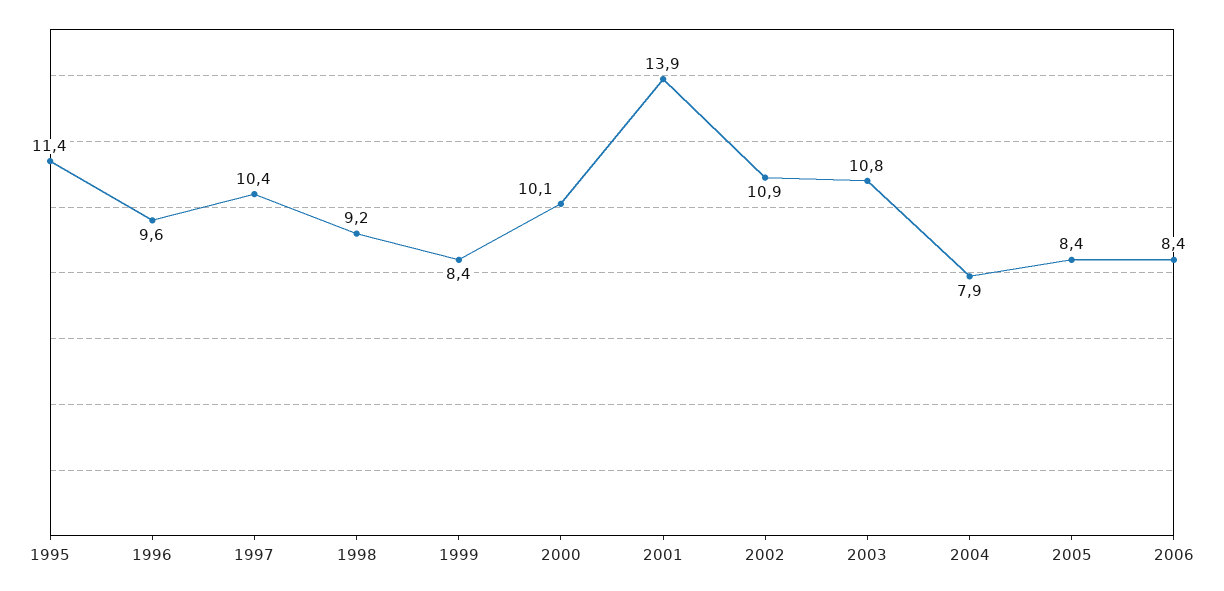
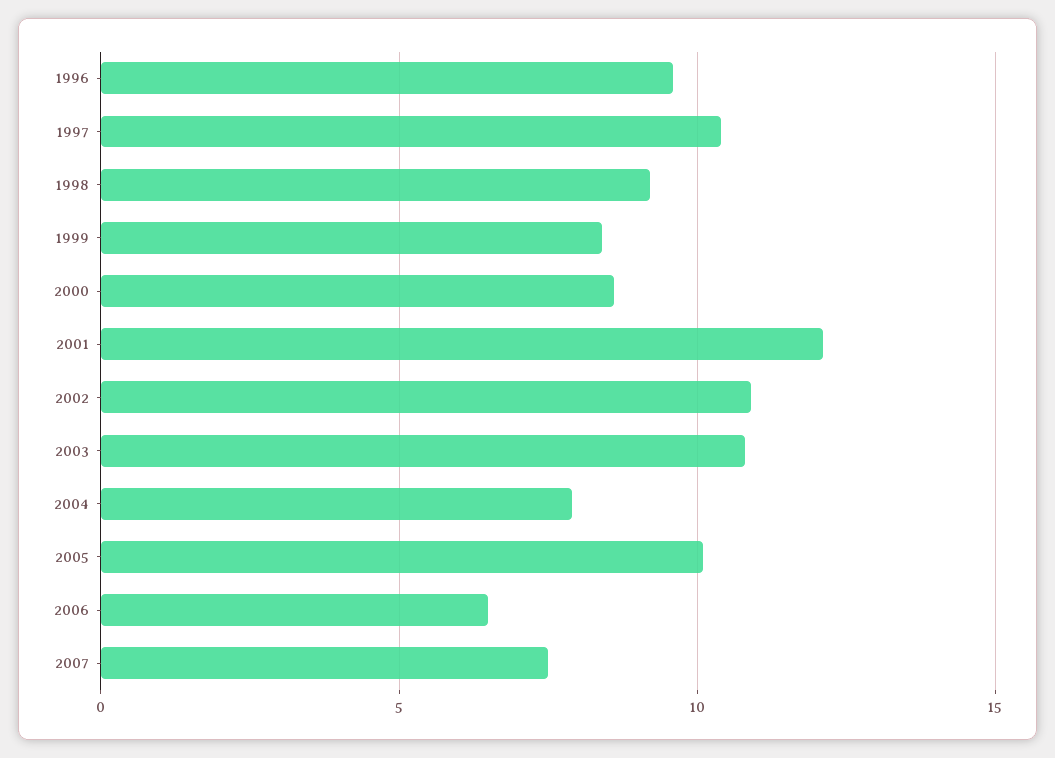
1995: 11.4 -> none
2000: 10.1 -> 8.5
2001: 13.9 -> 12
2005: 8.4 -> 10
2006: 8.4 -> 6.5
2007: none -> 7.5

